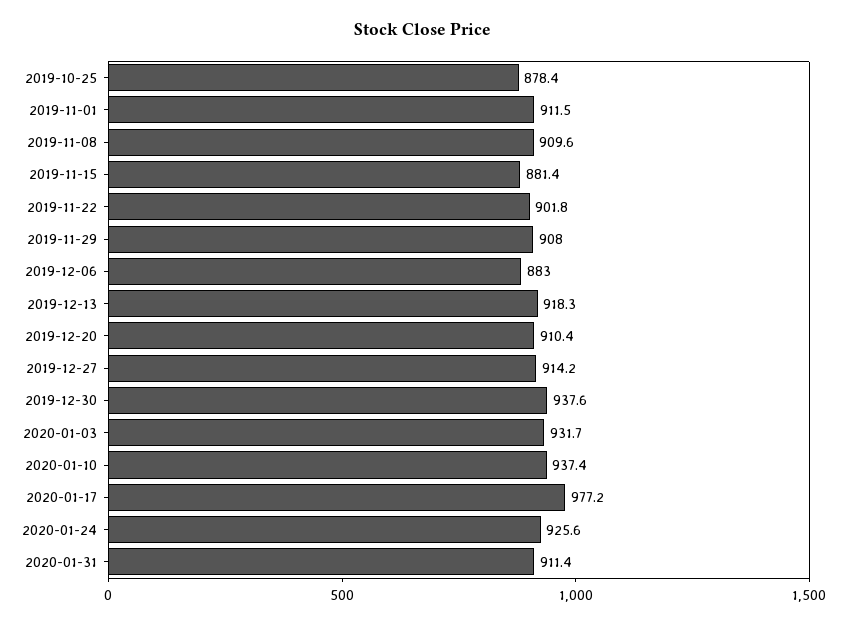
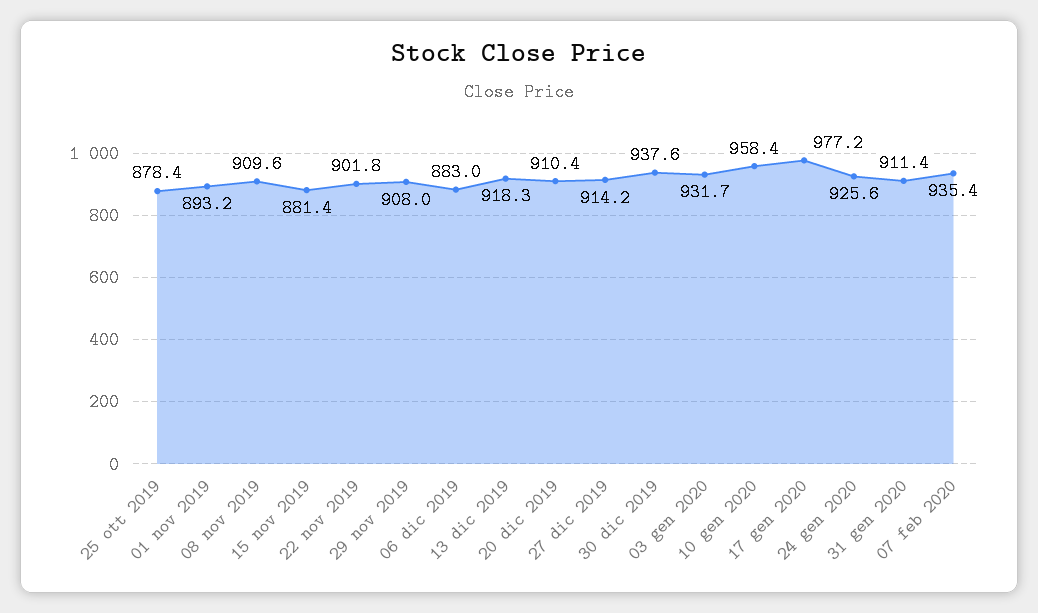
2019-11-01: 911.5 -> 893.2
2020-01-10: 937.4 -> 958.4
07 feb 2020: none -> 935.4

